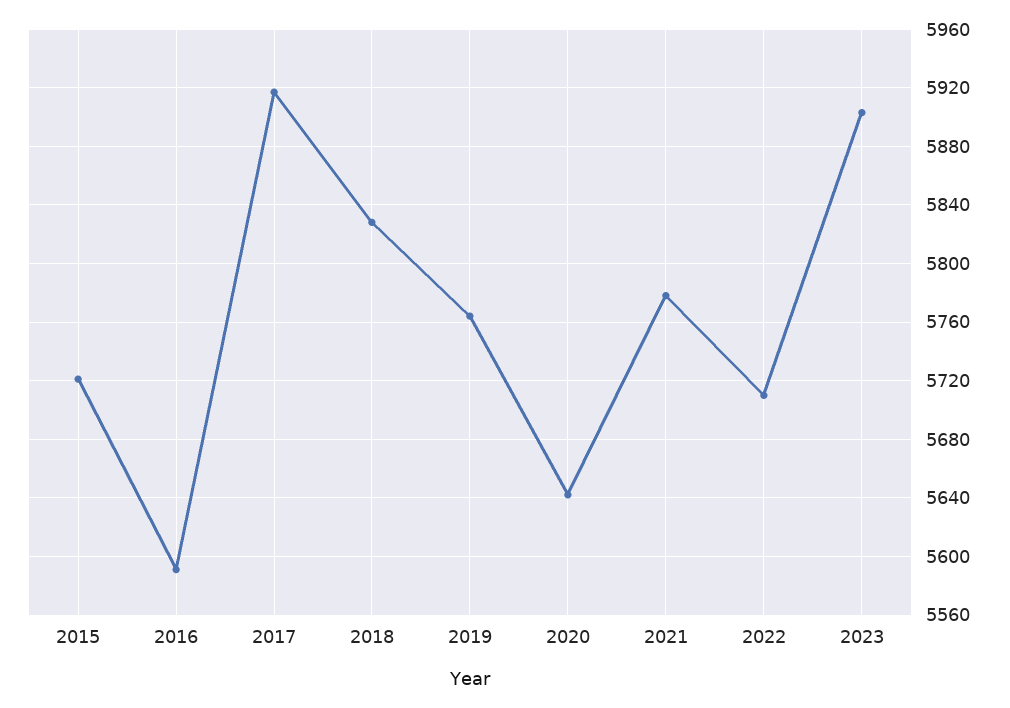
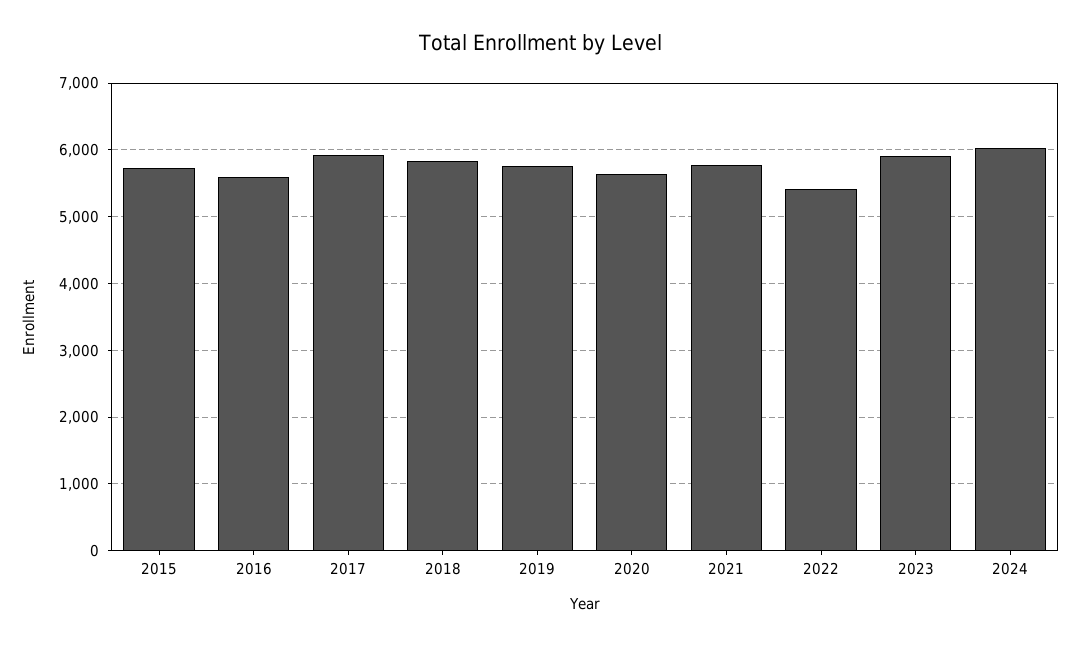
2022: 5710 -> 5400
2024: none -> 6000

